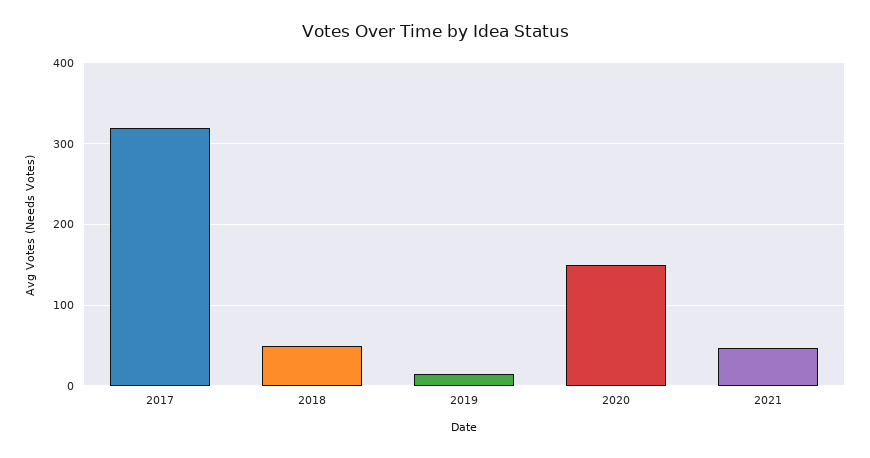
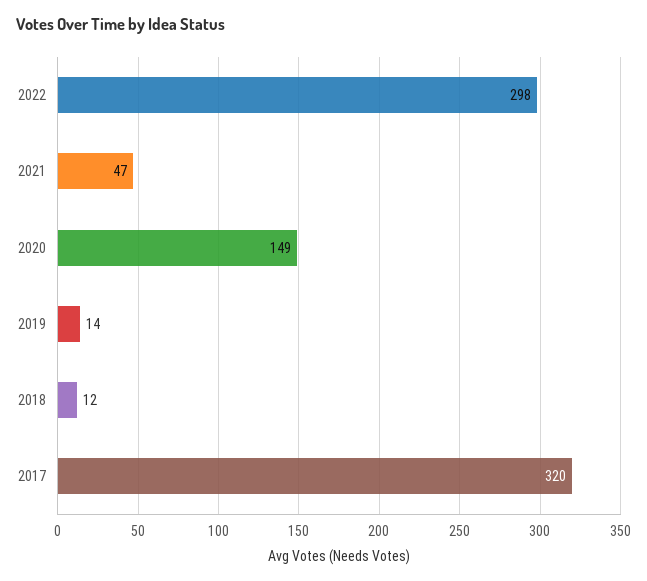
2018: 50 -> 12
2022: none -> 298

